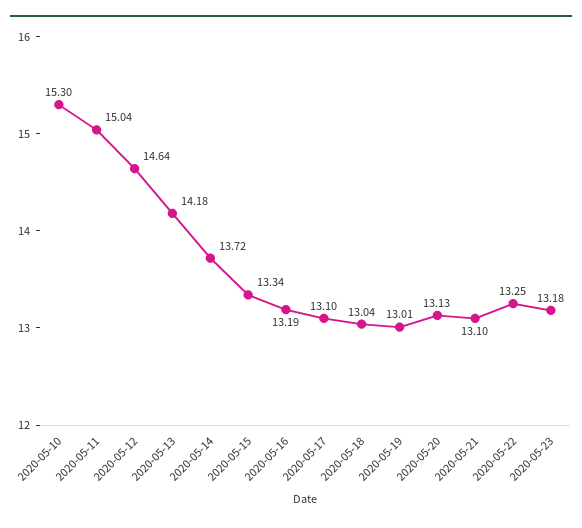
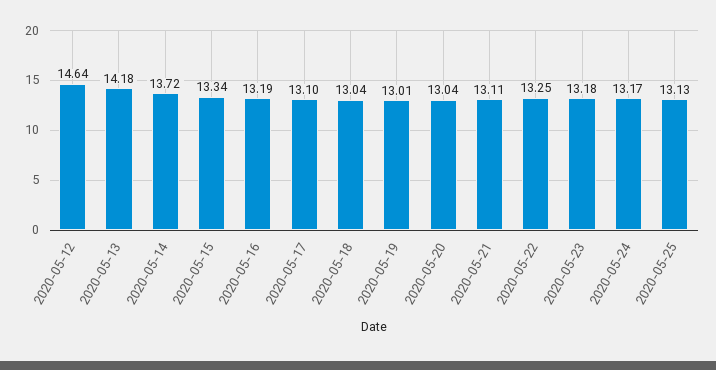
2020-05-10: 15.3 -> none
2020-05-11: 15.04 -> none
2020-05-20: 13.13 -> 13.04
2020-05-21: 13.1 -> 13.11
2020-05-24: none -> 13.17
2020-05-25: none -> 13.13

